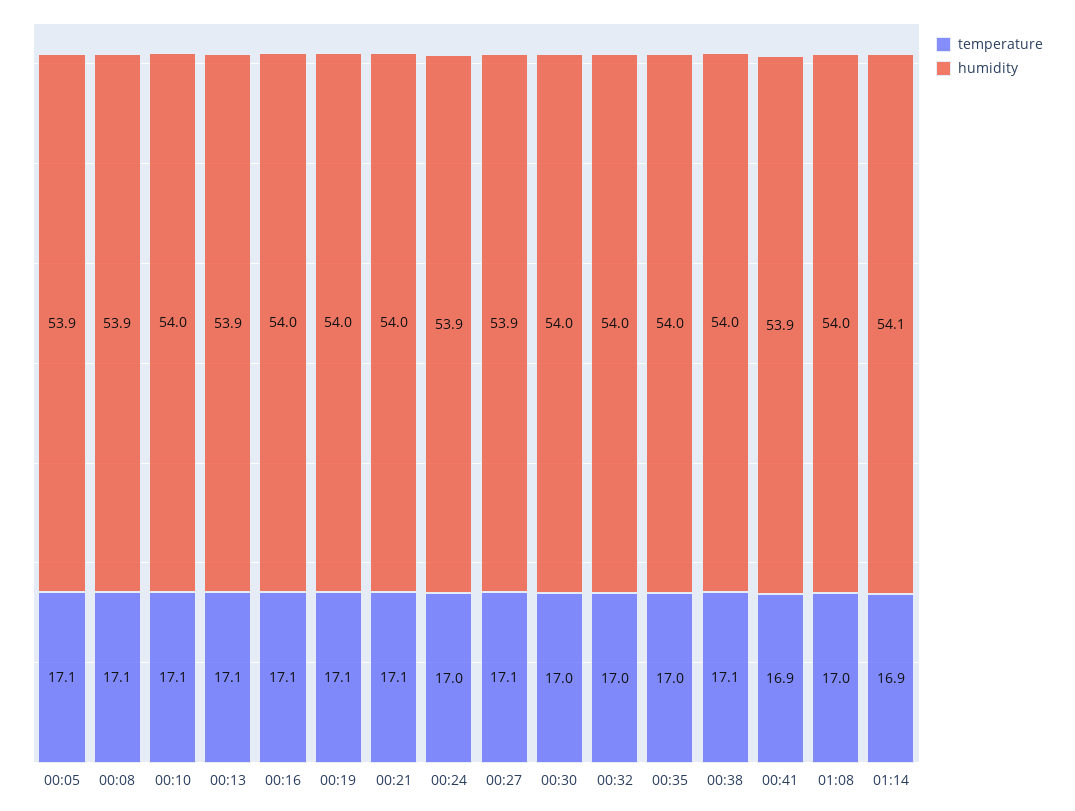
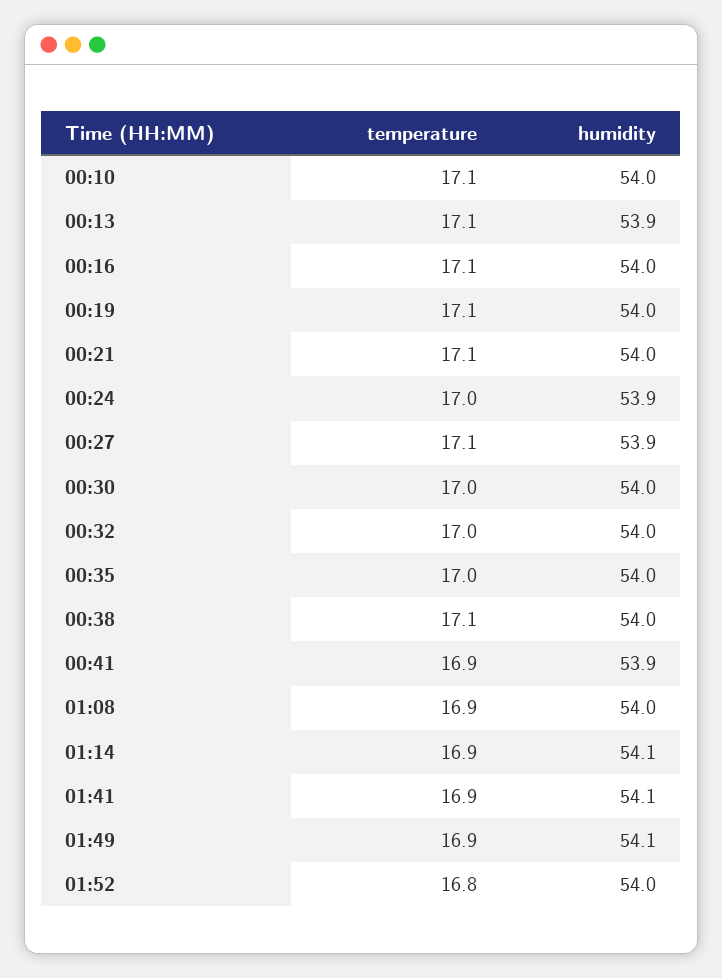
temperature, 00:05: 17.1 -> none
humidity, 00:05: 53.9 -> none
temperature, 00:08: 17.1 -> none
humidity, 00:08: 53.9 -> none
temperature, 01:08: 17 -> 16.9
temperature, 01:41: none -> 16.9
humidity, 01:41: none -> 54.1
temperature, 01:49: none -> 16.9
humidity, 01:49: none -> 54.1
temperature, 01:52: none -> 16.8
humidity, 01:52: none -> 54

